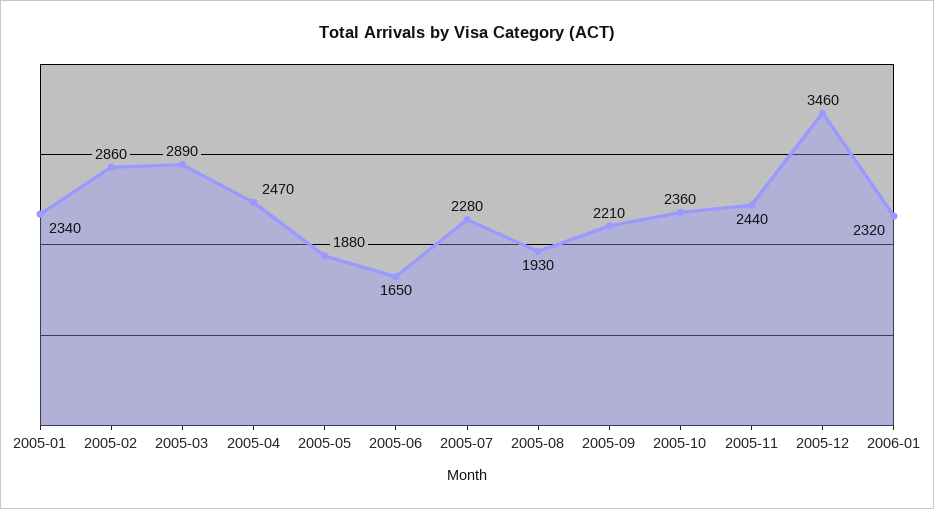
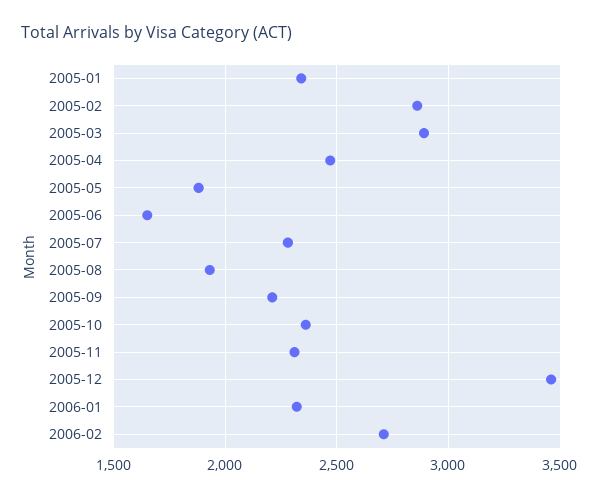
2005-11: 2440 -> 2300
2006-02: none -> 2700

